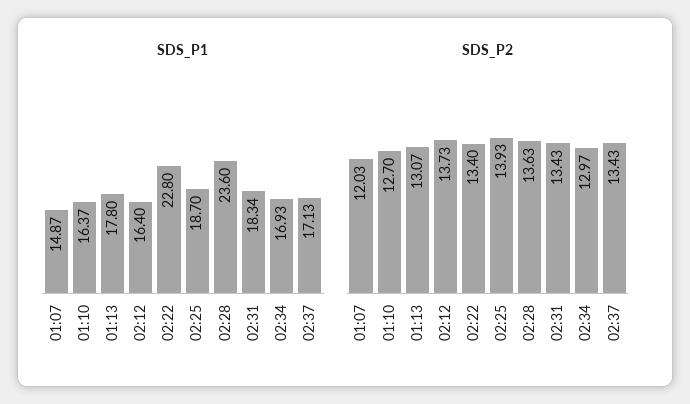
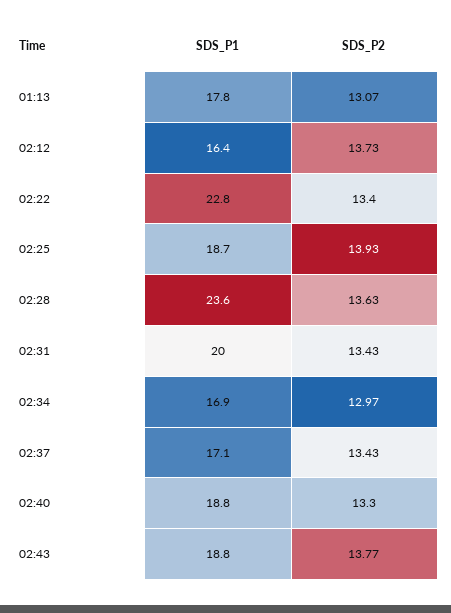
SDS_P1, 01:07: 14.87 -> none
SDS_P1, 01:10: 16.37 -> none
SDS_P1, 02:31: 18.34 -> 20
SDS_P2, 01:07: 12.03 -> none
SDS_P2, 01:10: 12.7 -> none
SDS_P1, 02:40: none -> 18.8
SDS_P2, 02:40: none -> 13.3
SDS_P1, 02:43: none -> 18.8
SDS_P2, 02:43: none -> 13.77

